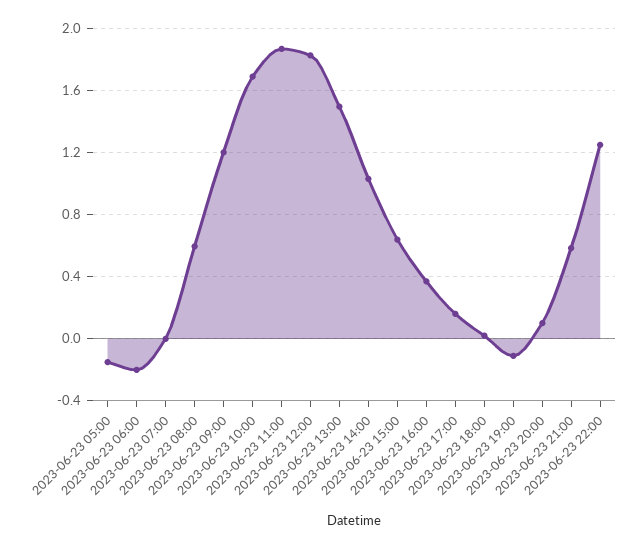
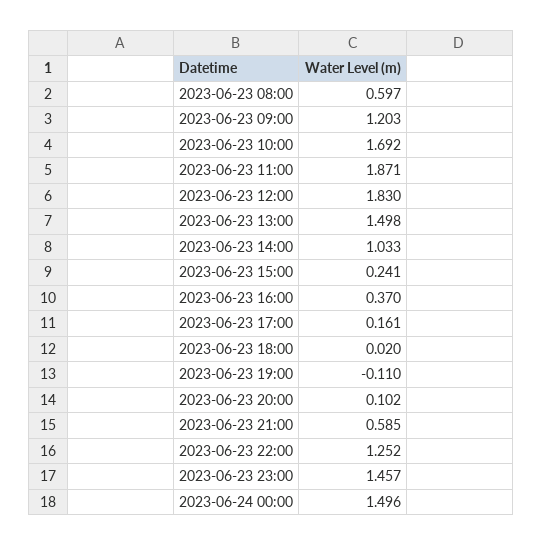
2023-06-23 05:00: -0.15 -> none
2023-06-23 06:00: -0.2 -> none
2023-06-23 07:00: 0 -> none
2023-06-23 15:00: 0.65 -> 0.241
2023-06-23 23:00: none -> 1.457
2023-06-24 00:00: none -> 1.496

